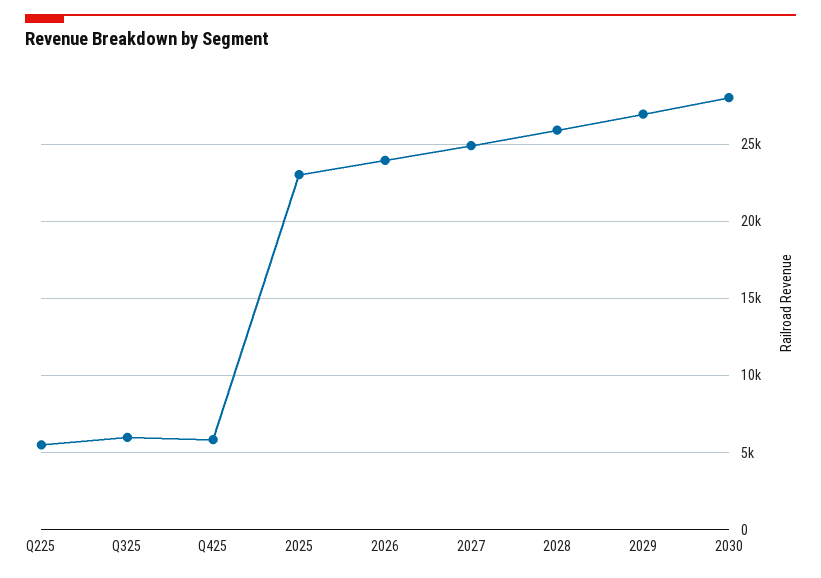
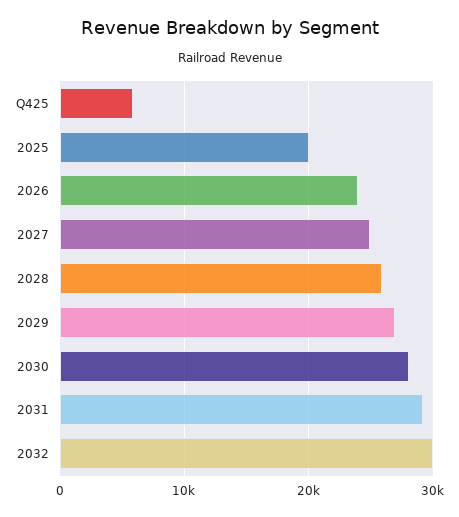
Q225: 5500 -> none
Q325: 6000 -> none
2025: 23000 -> 20000
2031: none -> 29000
2032: none -> 30000

